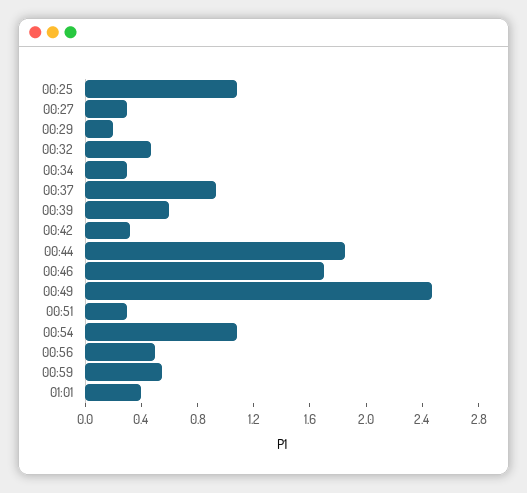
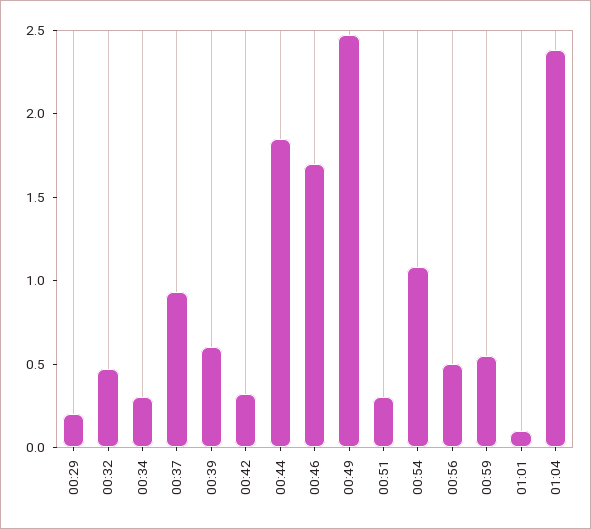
00:25: 1.1 -> none
00:27: 0.3 -> none
01:01: 0.4 -> 0.1
01:04: none -> 2.4

